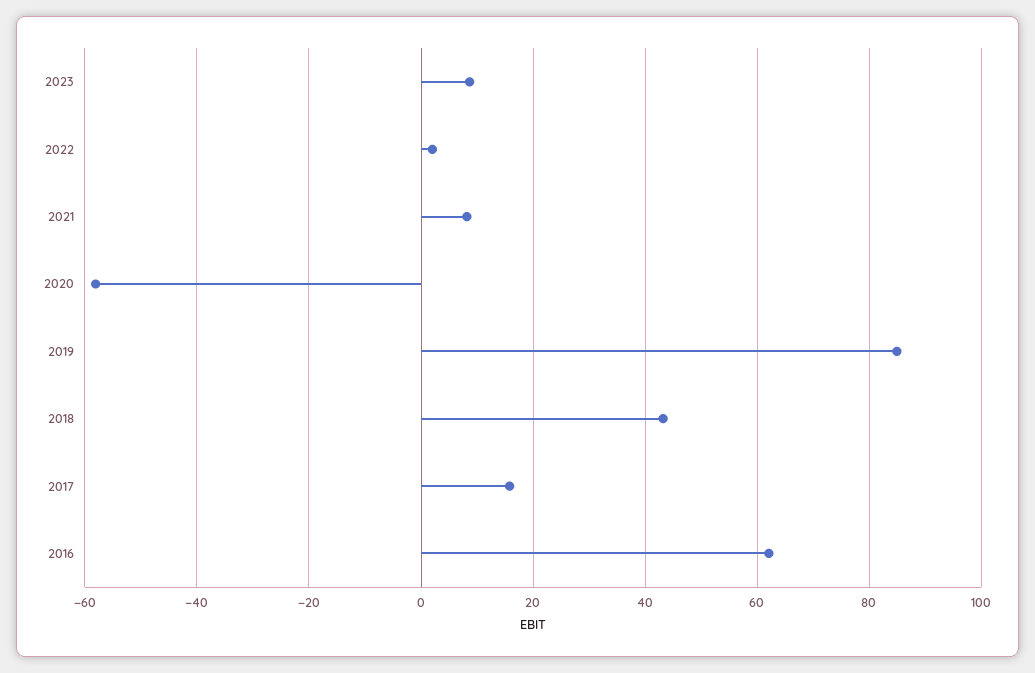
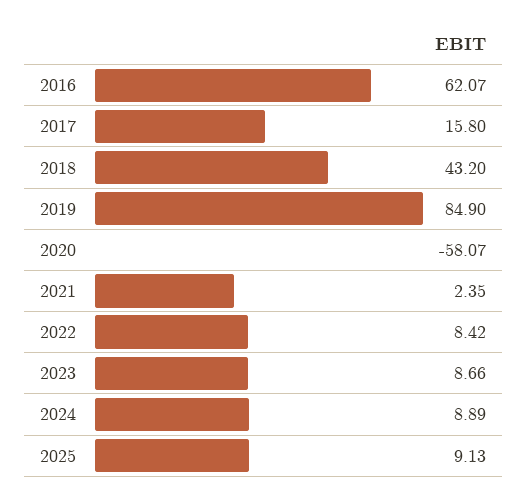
2022: 2 -> 8.42
2021: 8 -> 2.35
2024: none -> 8.89
2025: none -> 9.13

